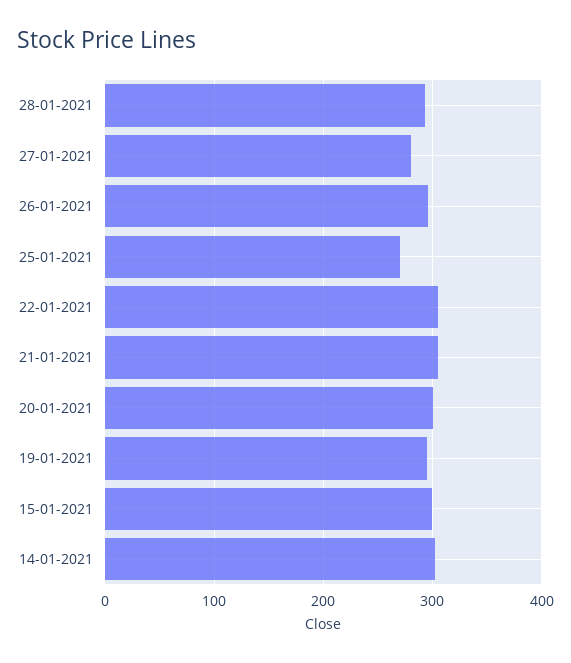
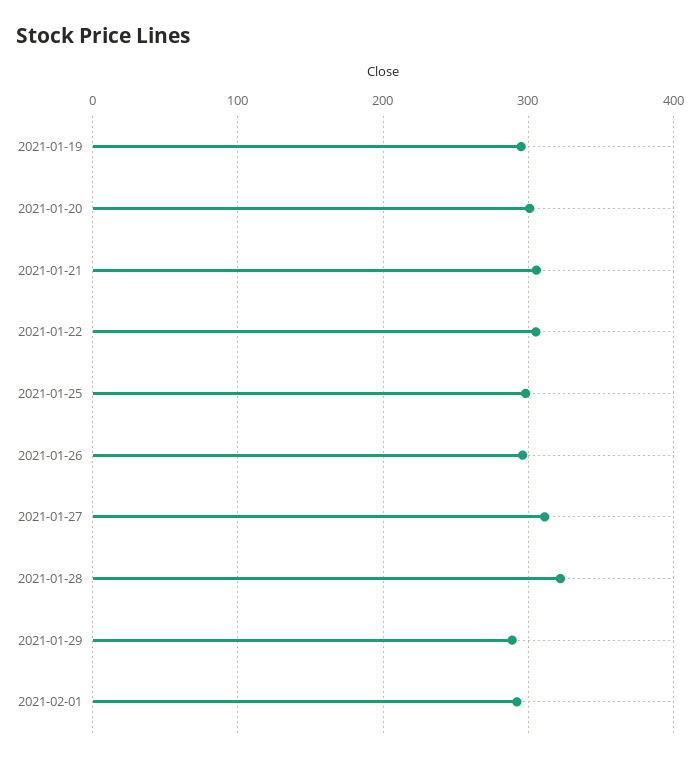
28-01-2021: 290 -> 320
27-01-2021: 280 -> 310
25-01-2021: 270 -> 300
15-01-2021: 300 -> none
14-01-2021: 300 -> none
2021-01-29: none -> 290
2021-02-01: none -> 290

